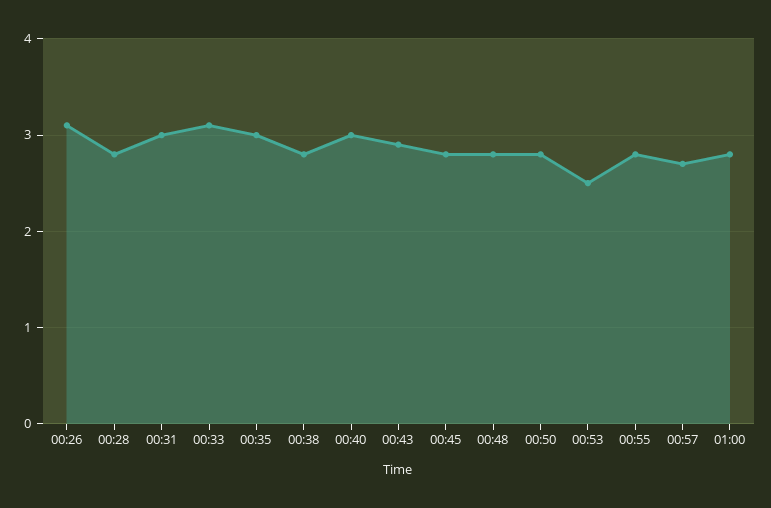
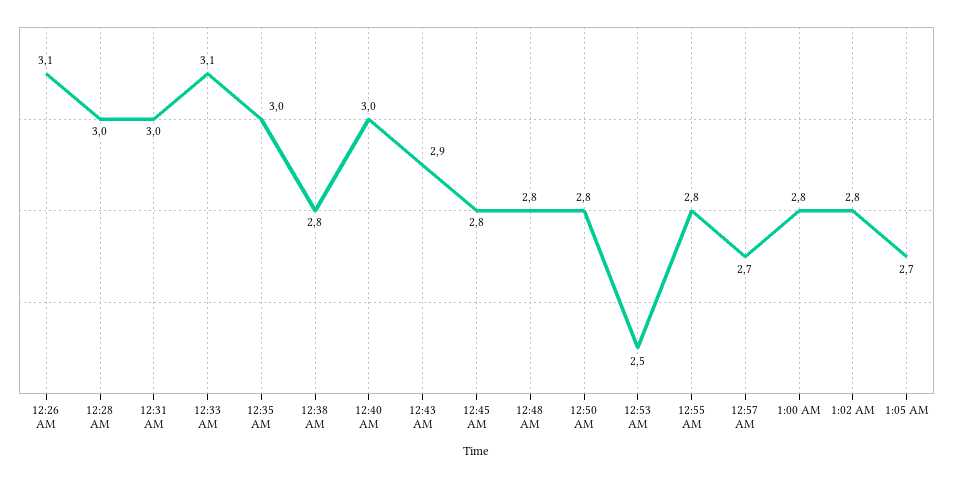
00:28: 2.8 -> 3
1:02 AM: none -> 2.8
1:05 AM: none -> 2.7

